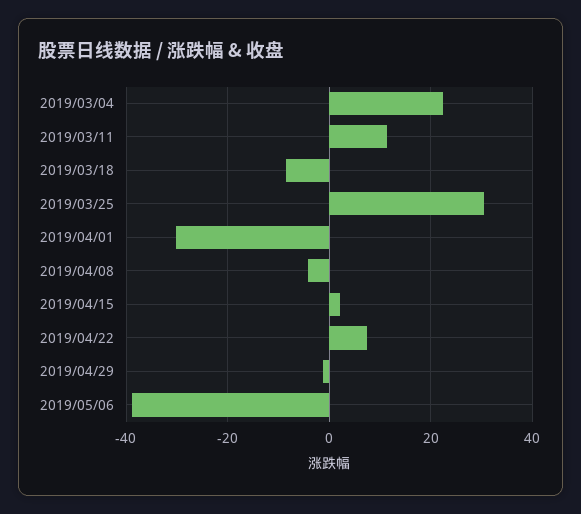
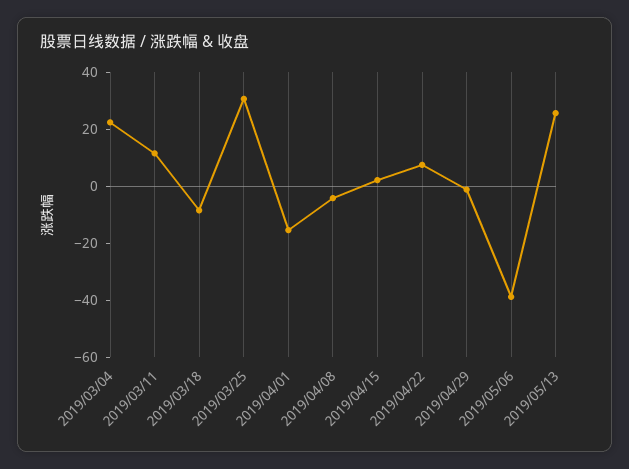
2019/04/01: -30 -> -15
2019/05/13: none -> 25

